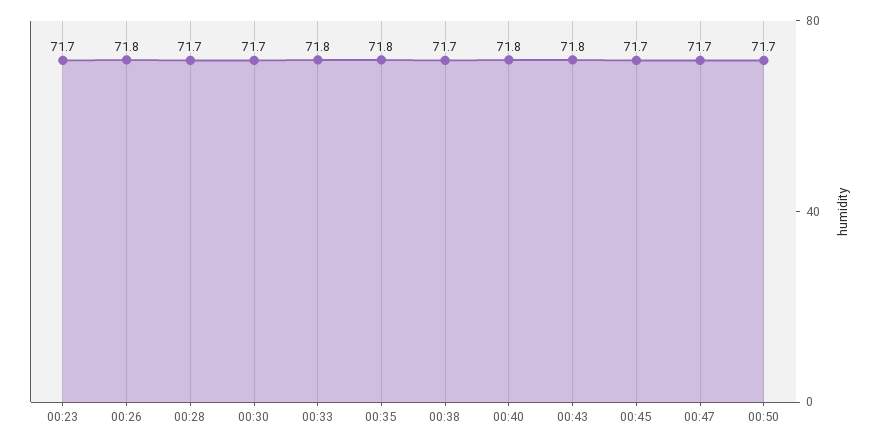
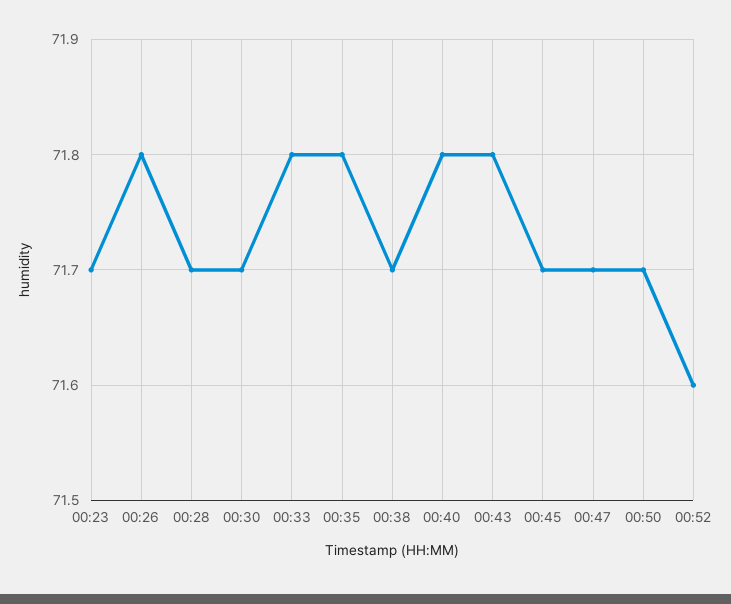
00:52: none -> 71.6

